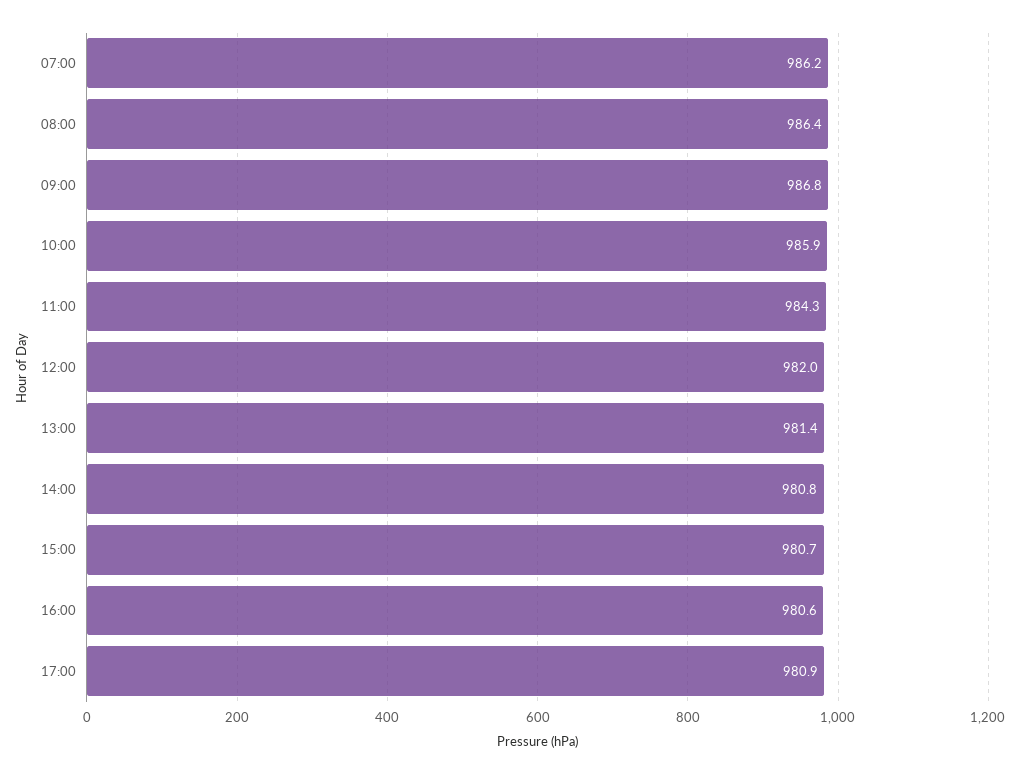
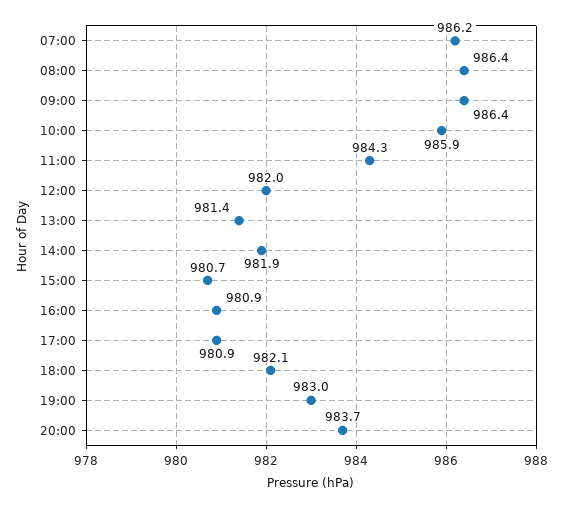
09:00: 986.8 -> 986.4
14:00: 980.8 -> 981.9
16:00: 980.6 -> 980.9
18:00: none -> 982.1
19:00: none -> 983
20:00: none -> 983.7

